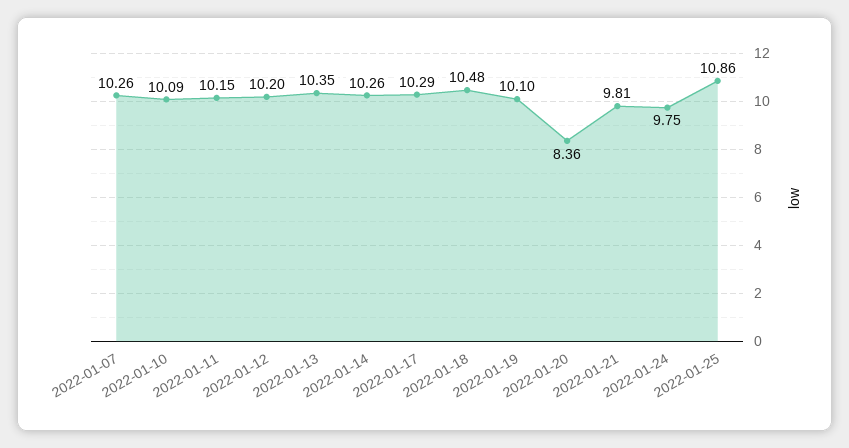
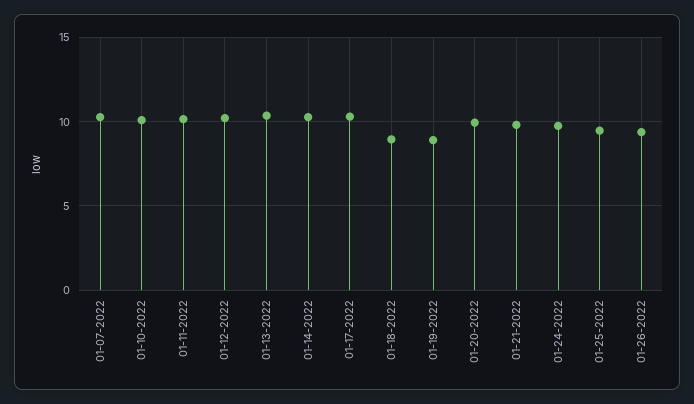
2022-01-18: 10.48 -> 9
2022-01-19: 10.1 -> 9
2022-01-20: 8.36 -> 10
2022-01-25: 10.86 -> 9.5
01-26-2022: none -> 9.5

